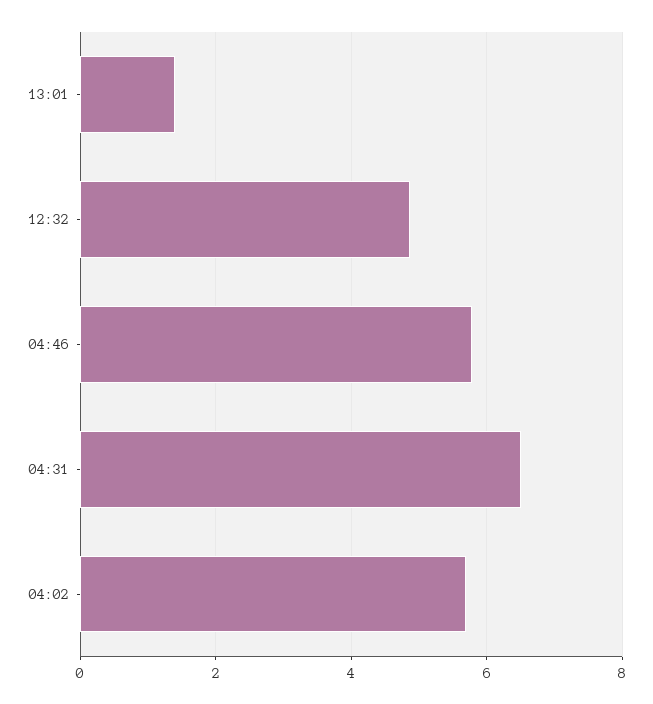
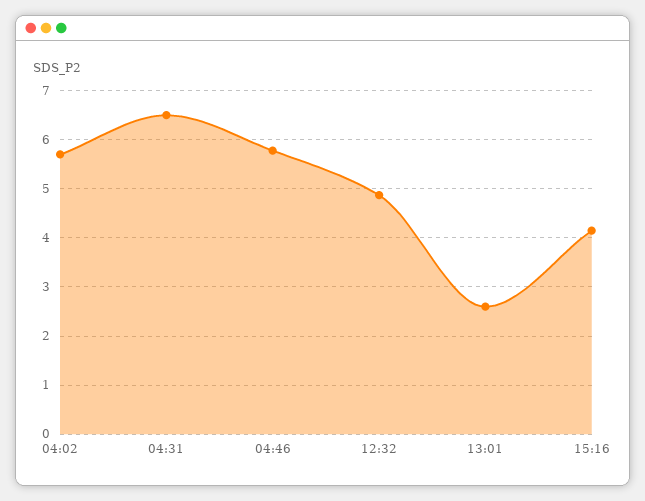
13:01: 1.4 -> 2.6
15:16: none -> 4.2

